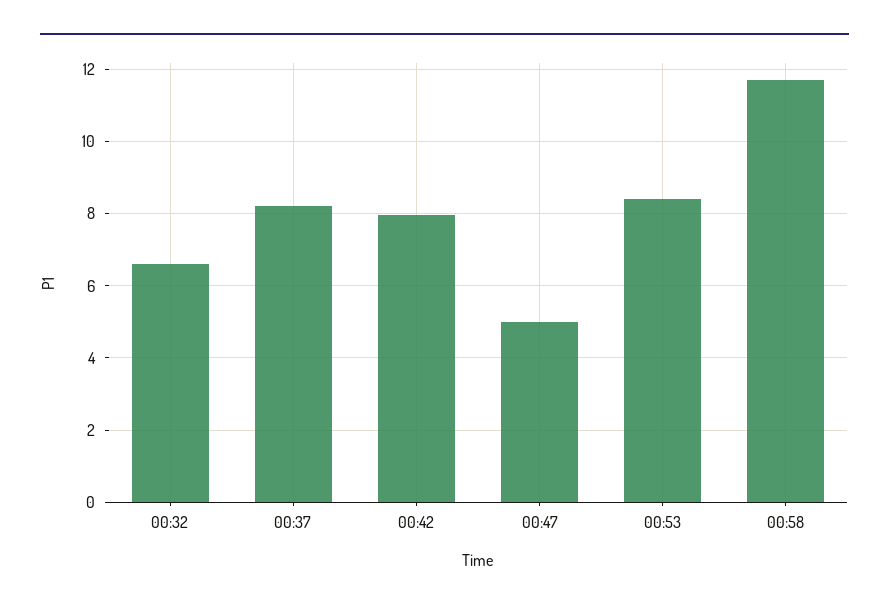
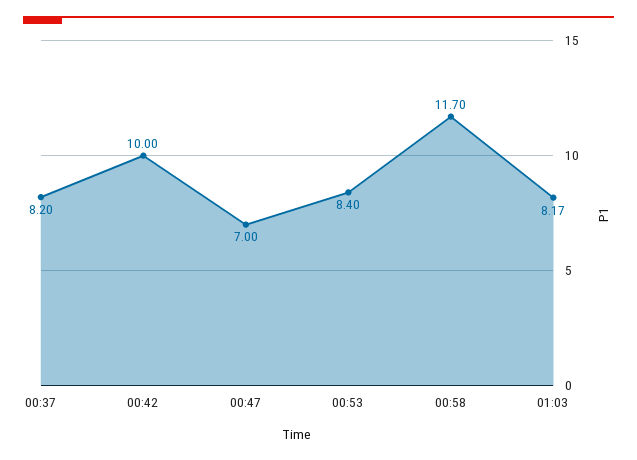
00:32: 6.6 -> none
00:42: 8 -> 10
00:47: 5 -> 7
01:03: none -> 8.17

